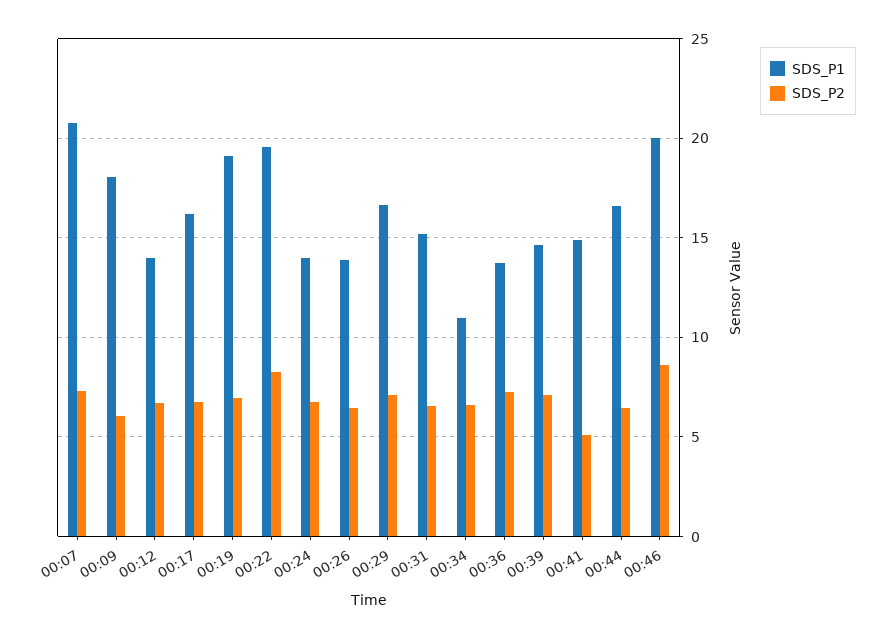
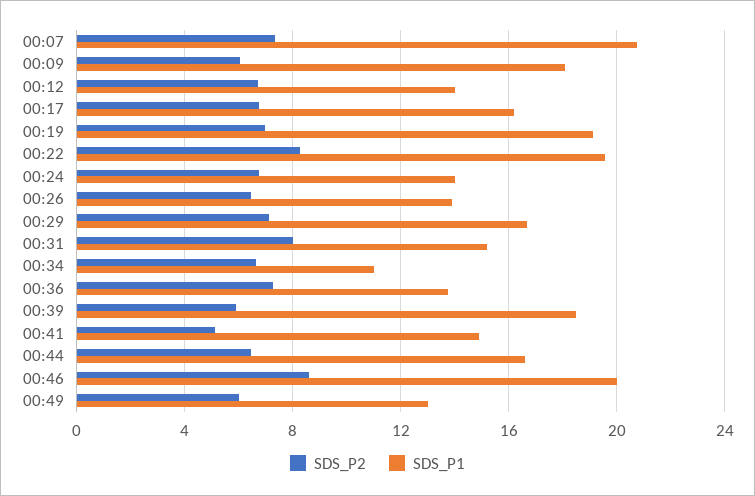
SDS_P2, 00:31: 6.5 -> 8
SDS_P1, 00:39: 14.5 -> 18.5
SDS_P2, 00:39: 7 -> 6
SDS_P2, 00:49: none -> 6
SDS_P1, 00:49: none -> 13

